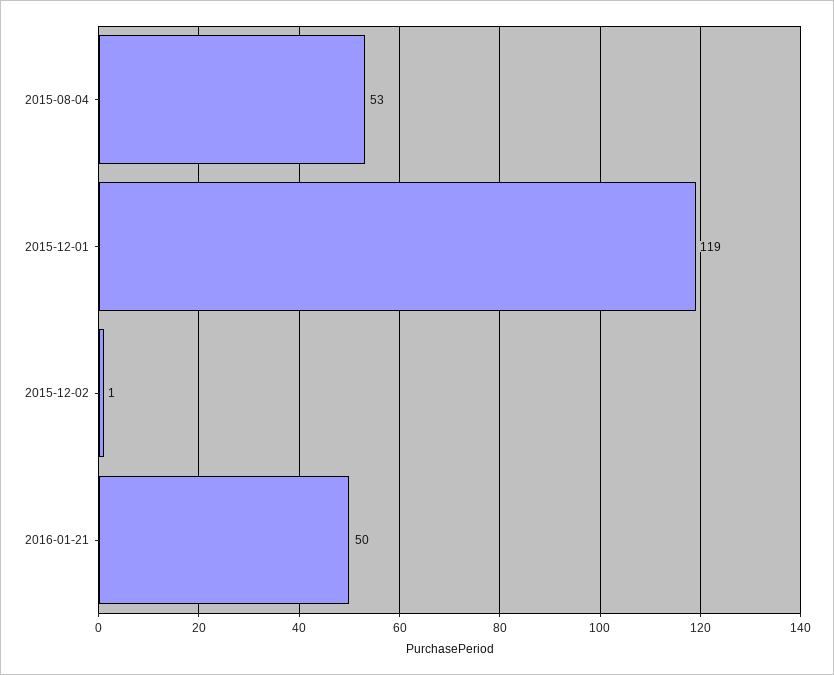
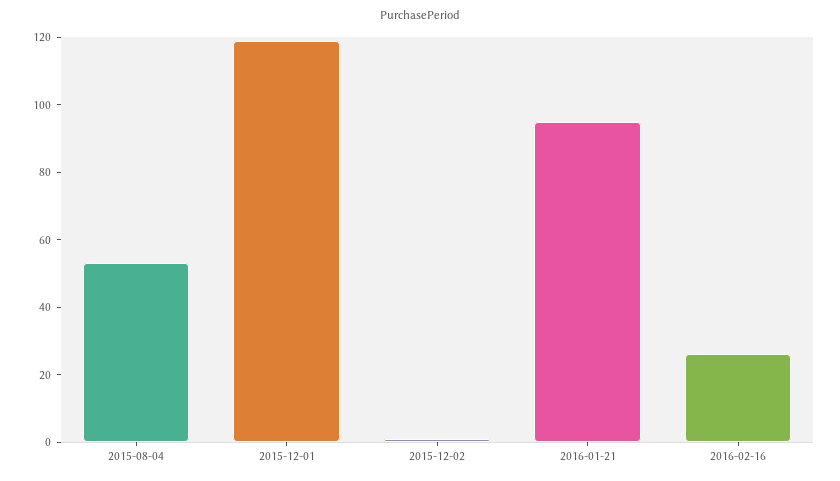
2016-01-21: 50 -> 95
2016-02-16: none -> 25

